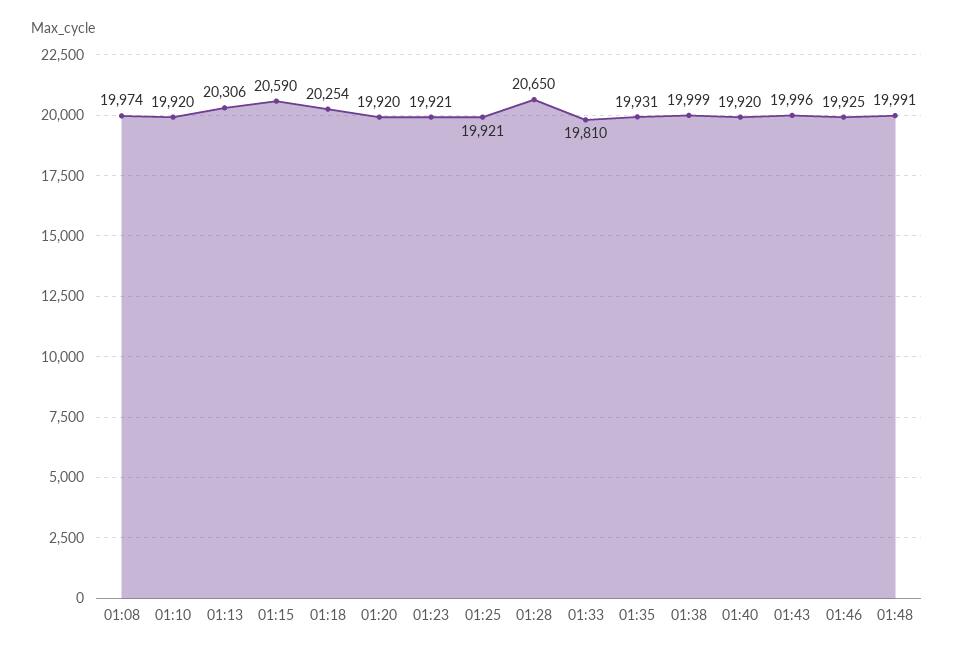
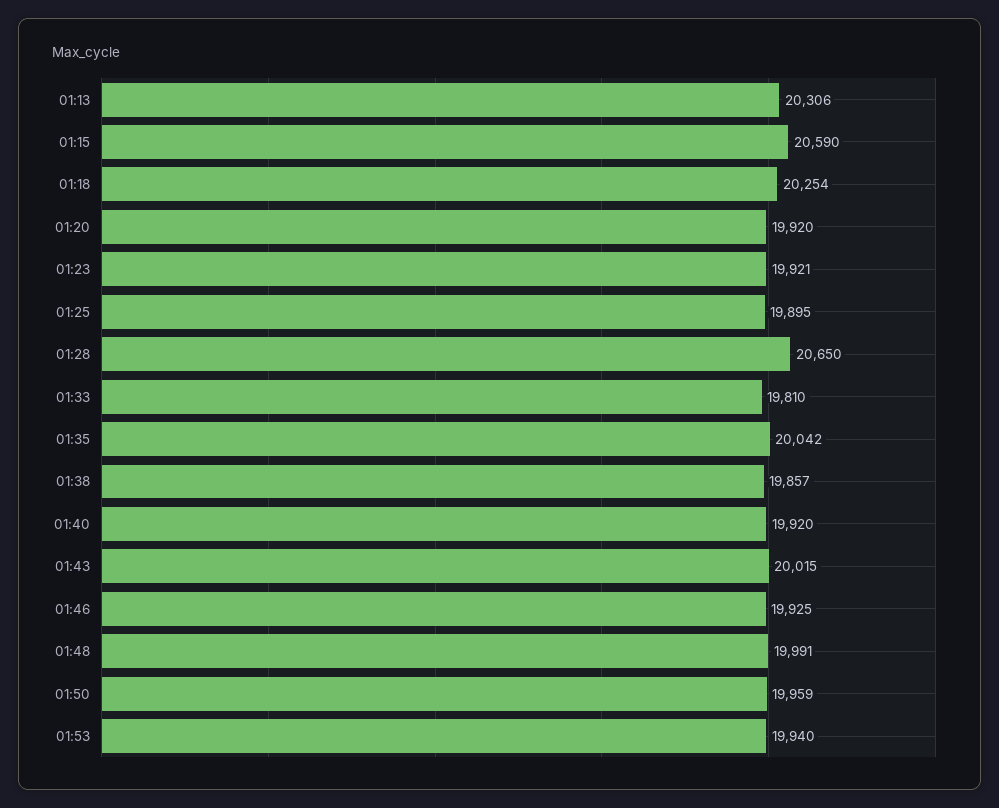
01:08: 19974 -> none
01:10: 19920 -> none
01:25: 19921 -> 19895
01:35: 19931 -> 20042
01:38: 19999 -> 19857
01:43: 19996 -> 20015
01:50: none -> 19959
01:53: none -> 19940

